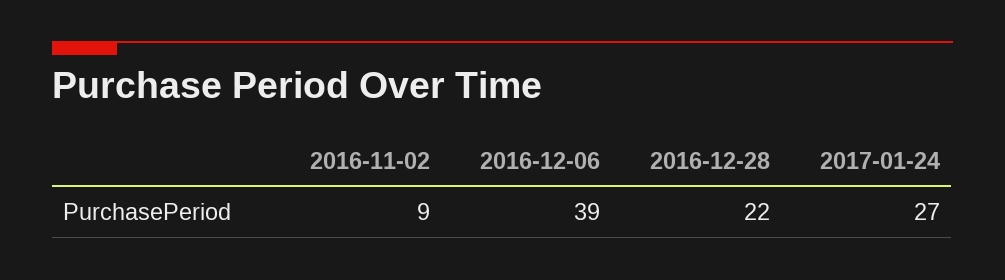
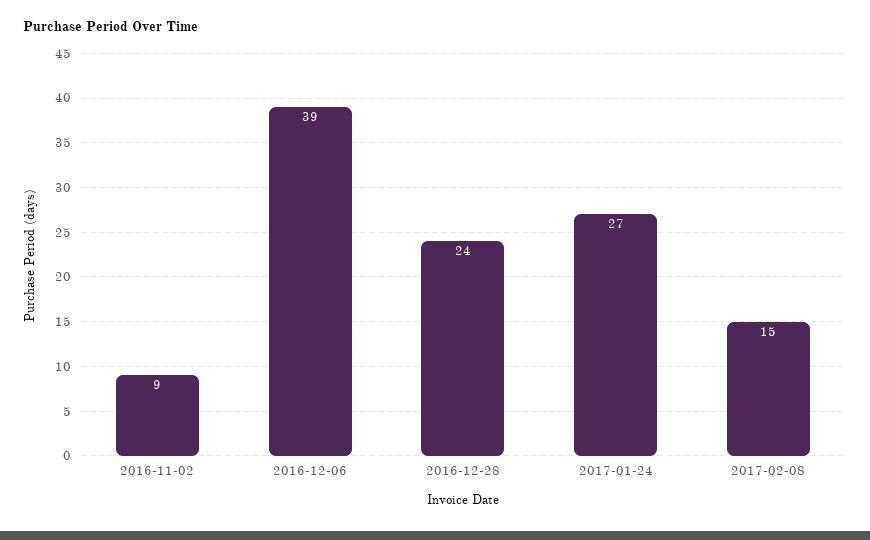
2016-12-28: 22 -> 24
2017-02-08: none -> 15

